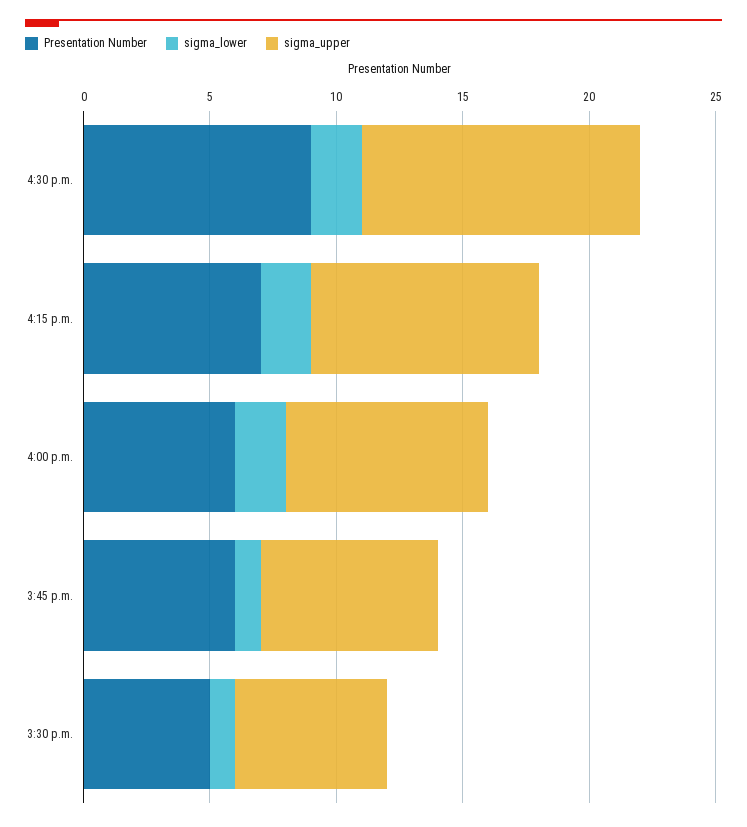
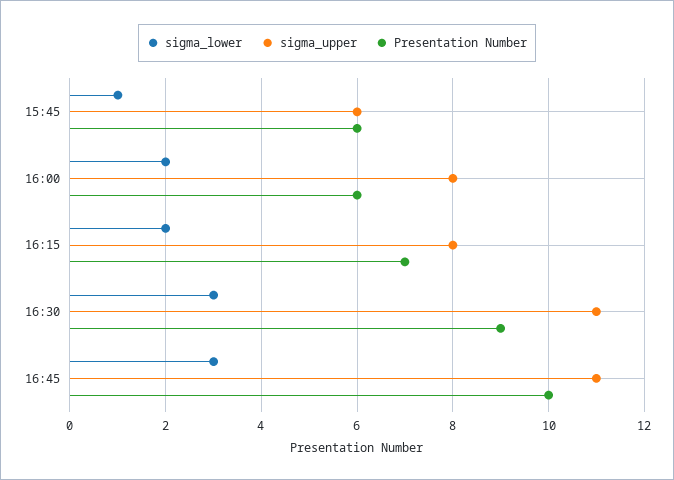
sigma_lower, 4:30 p.m.: 2 -> 3
sigma_upper, 4:15 p.m.: 9 -> 8
sigma_upper, 3:45 p.m.: 7 -> 6
Presentation Number, 3:30 p.m.: 5 -> none
sigma_lower, 3:30 p.m.: 1 -> none
sigma_upper, 3:30 p.m.: 6 -> none
sigma_lower, 16:45: none -> 3
sigma_upper, 16:45: none -> 11
Presentation Number, 16:45: none -> 10

